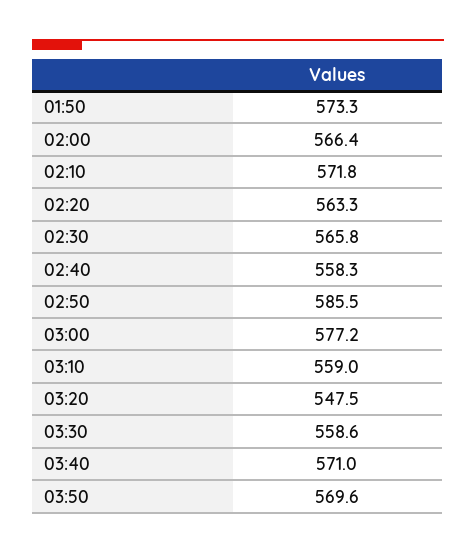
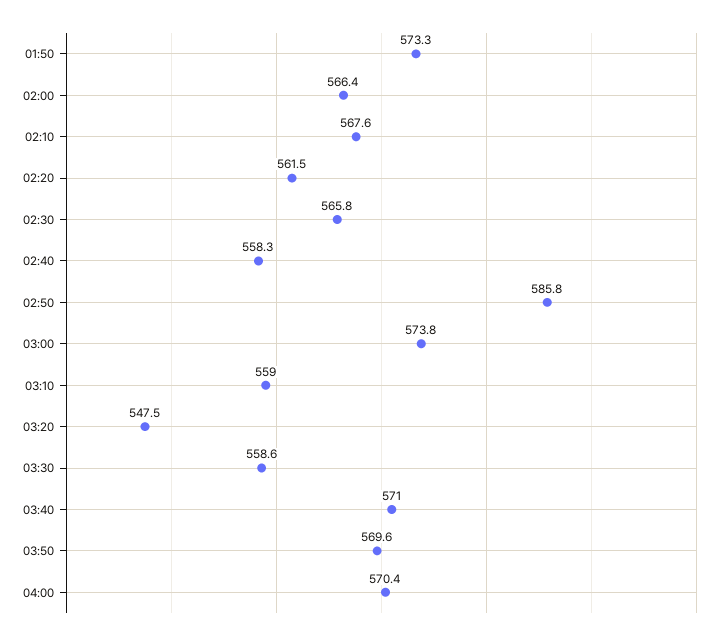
02:10: 571.8 -> 567.6
02:20: 563.3 -> 561.5
02:50: 585.5 -> 585.8
03:00: 577.2 -> 573.8
04:00: none -> 570.4

